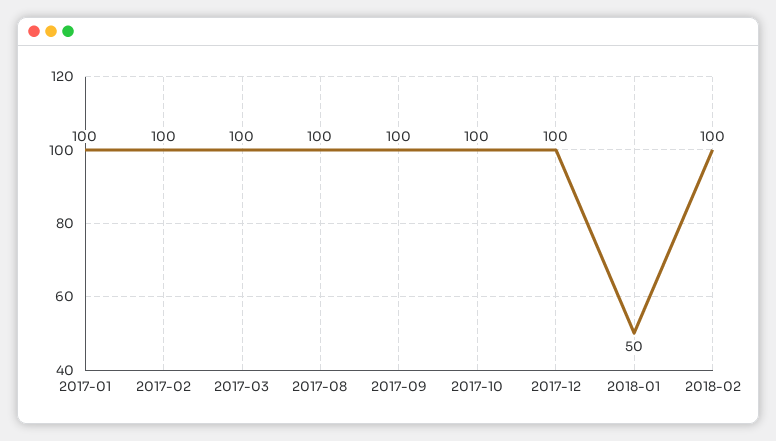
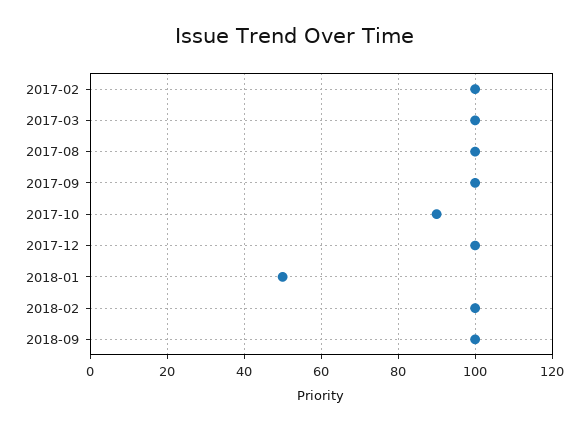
2017-01: 100 -> none
2017-10: 100 -> 90
2018-09: none -> 100

